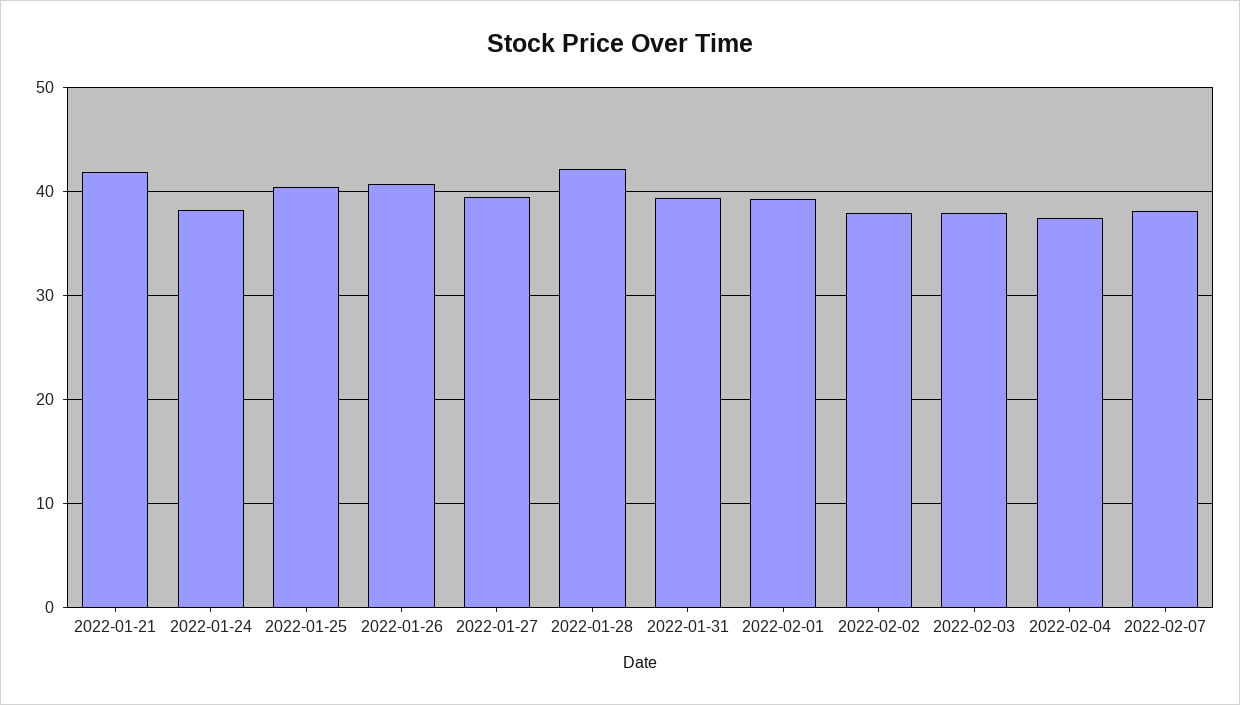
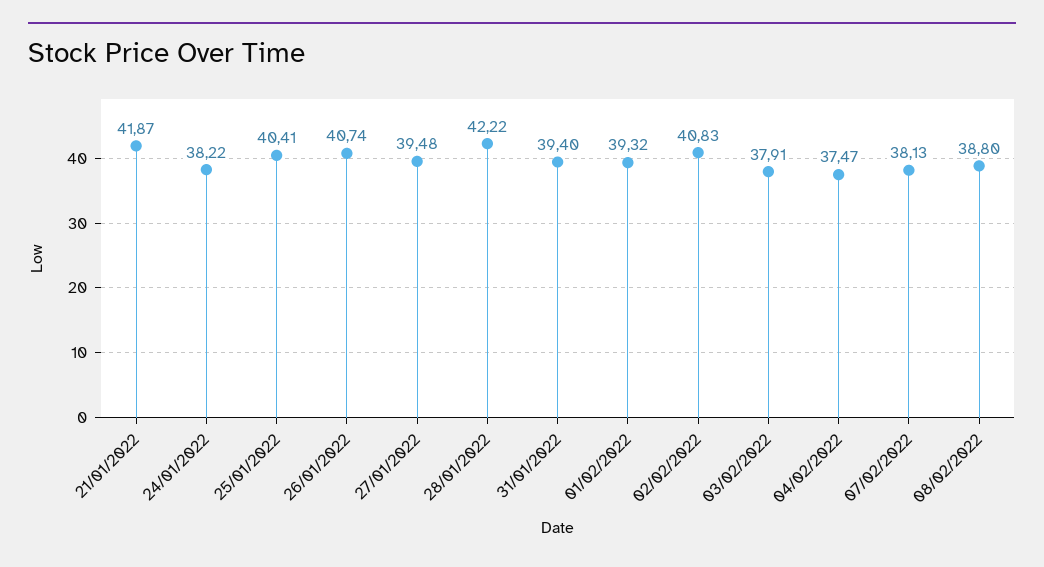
2022-02-02: 38 -> 40.83
08/02/2022: none -> 38.8

